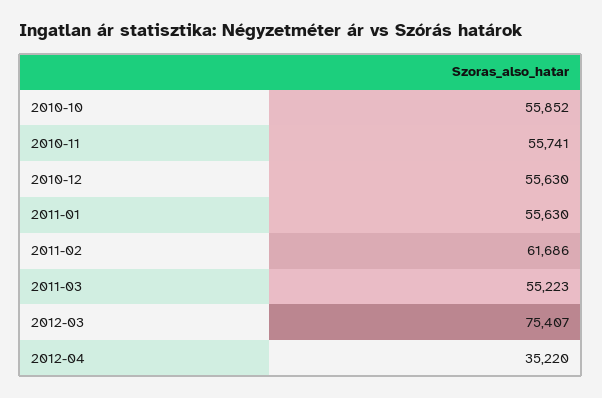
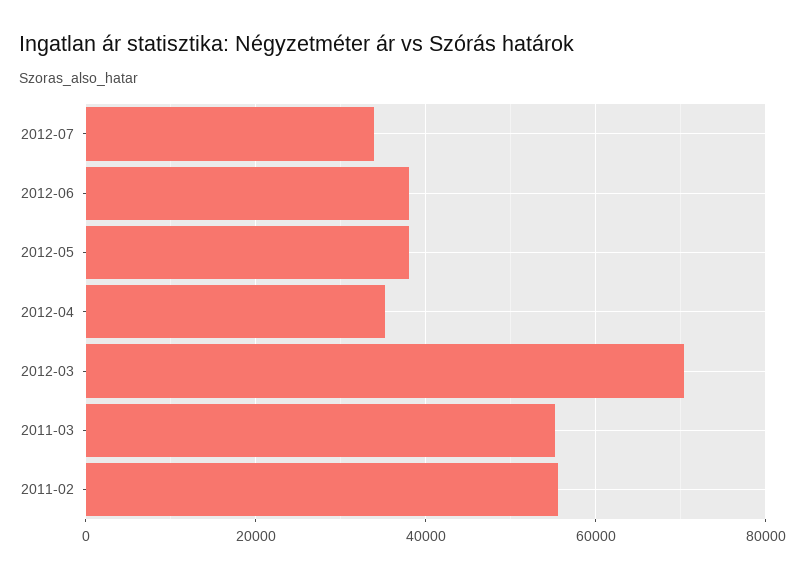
2010-10: 55852 -> none
2010-11: 55741 -> none
2010-12: 55630 -> none
2011-01: 55630 -> none
2011-02: 61686 -> 56000
2012-03: 75407 -> 70000
2012-07: none -> 34000
2012-06: none -> 38000
2012-05: none -> 38000

